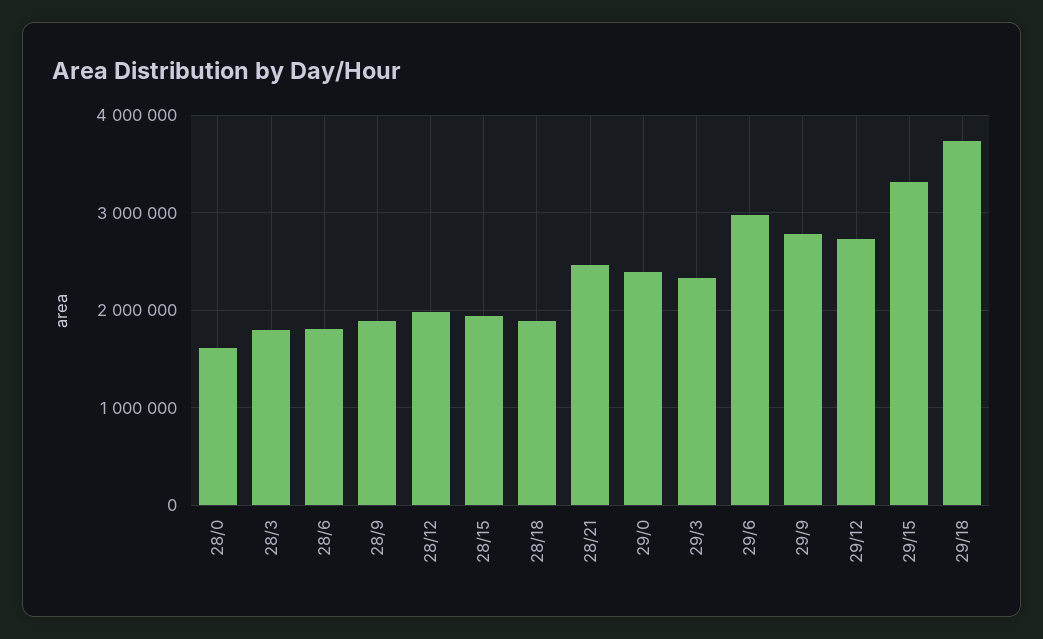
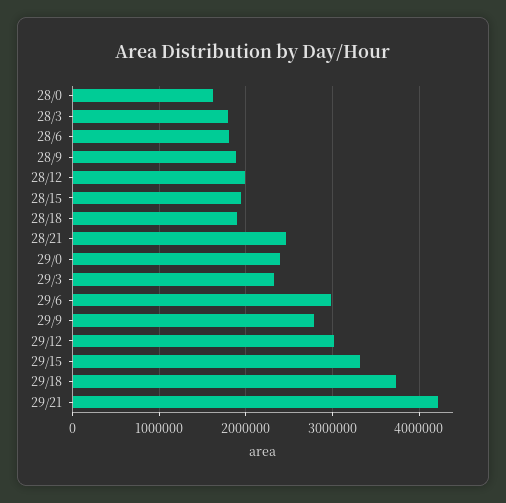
29/12: 2700000 -> 3000000
29/21: none -> 4200000

